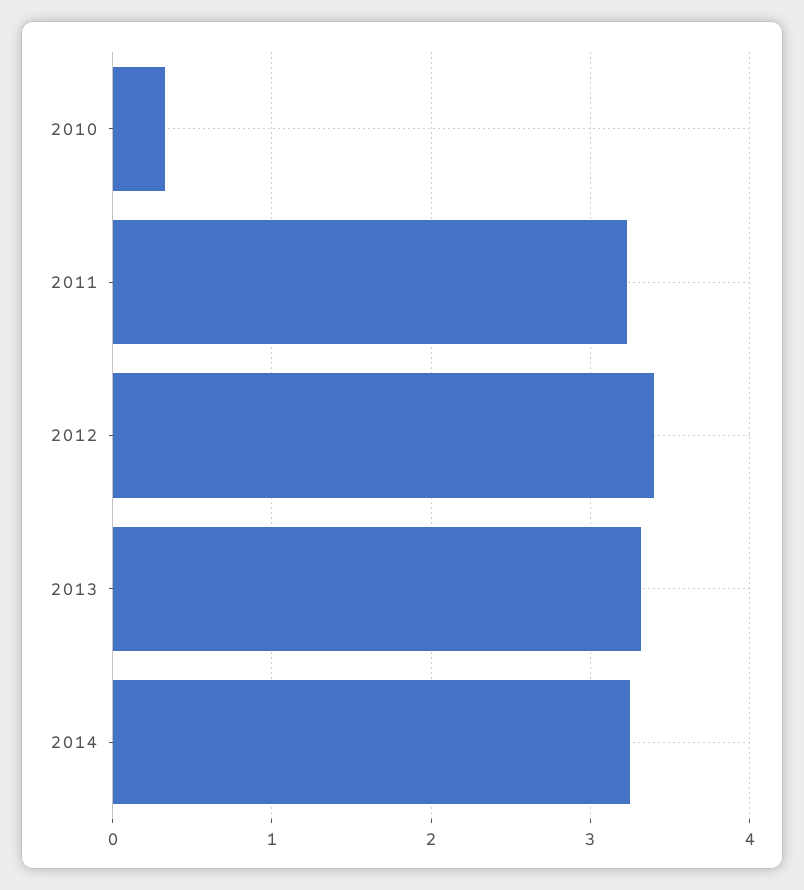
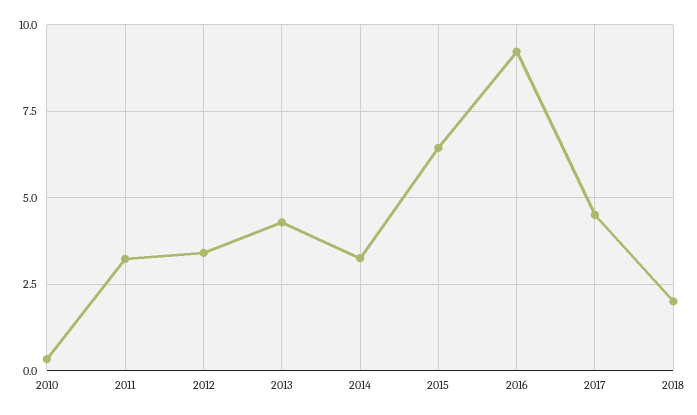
2013: 3.3 -> 4.25
2015: none -> 6.5
2016: none -> 9.25
2017: none -> 4.5
2018: none -> 2

